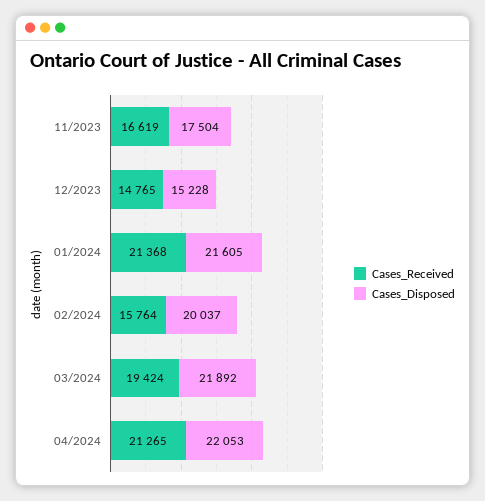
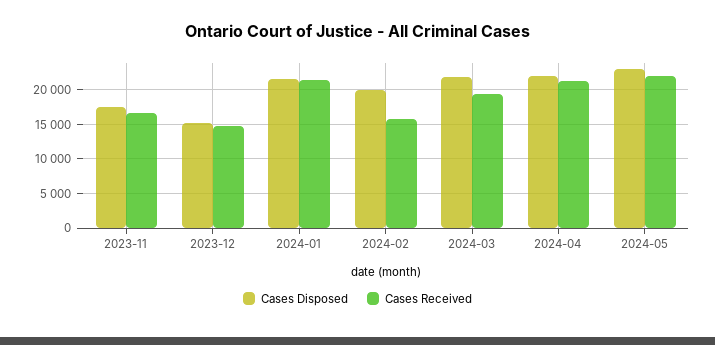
Cases_Disposed, 2024-05: none -> 23000
Cases_Received, 2024-05: none -> 22000

